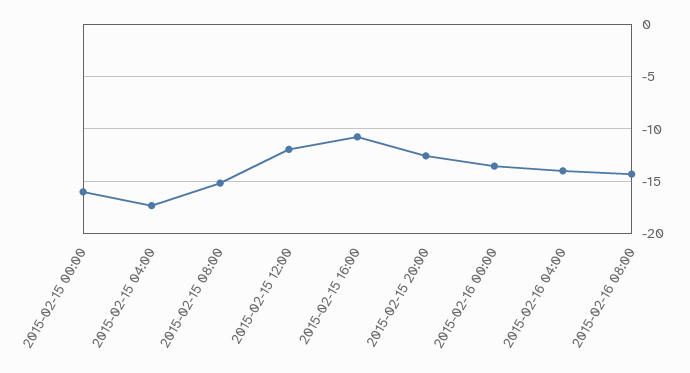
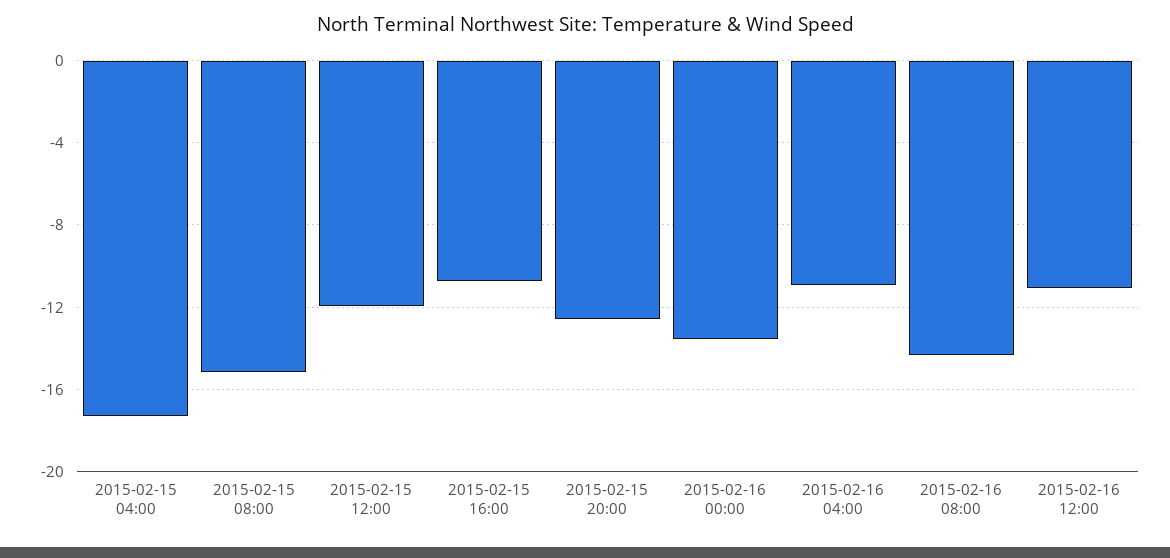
2015-02-15 00:00: -16 -> none
2015-02-16 04:00: -14 -> -11
2015-02-16 12:00: none -> -11

